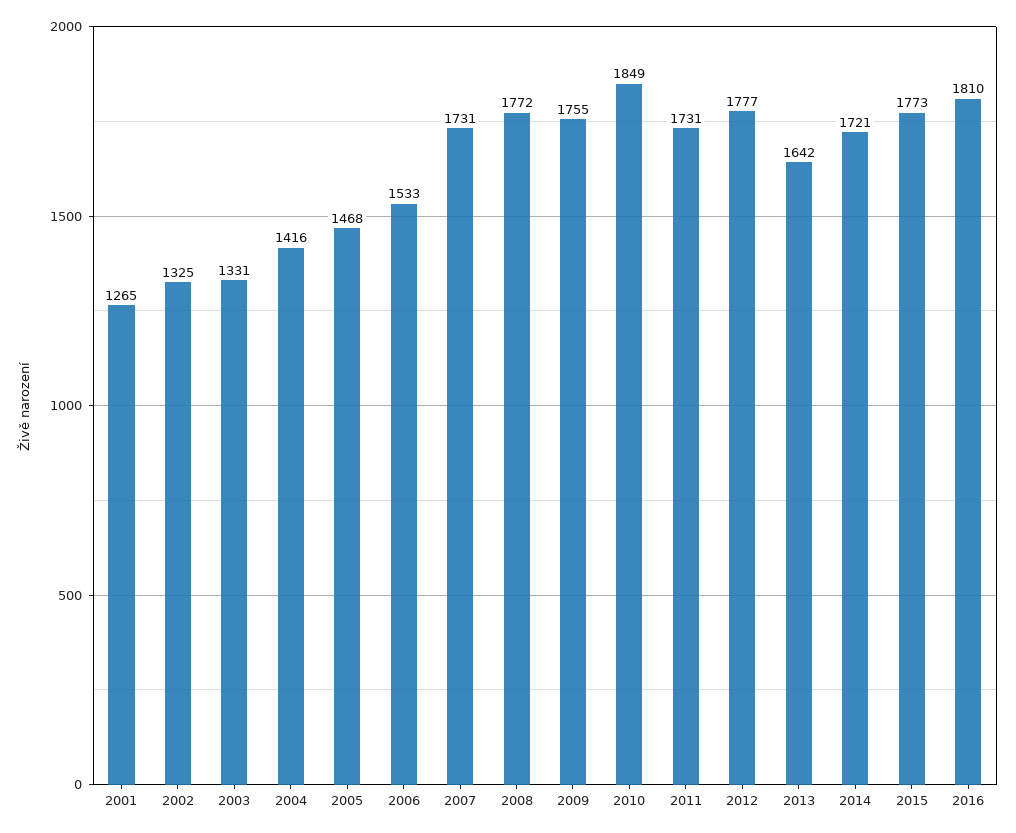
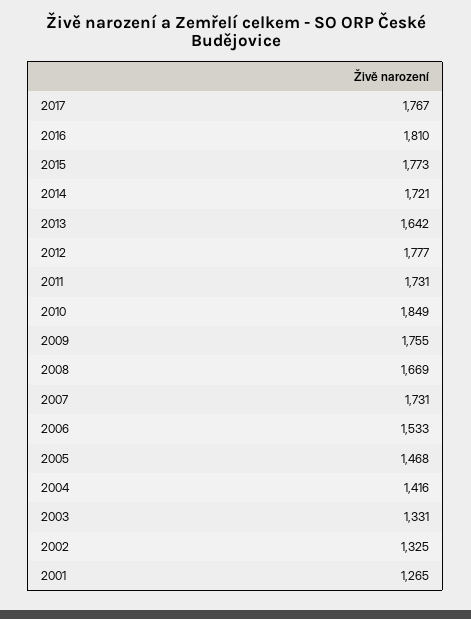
2008: 1772 -> 1669
2017: none -> 1767

